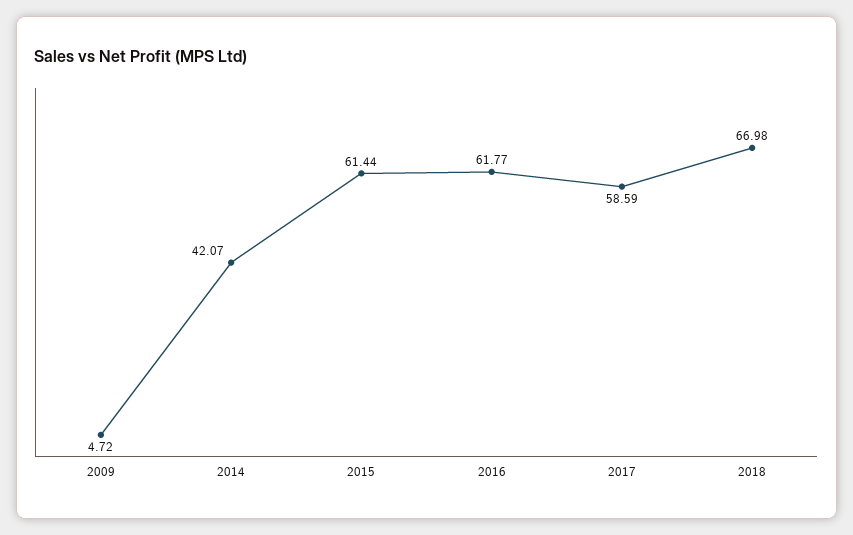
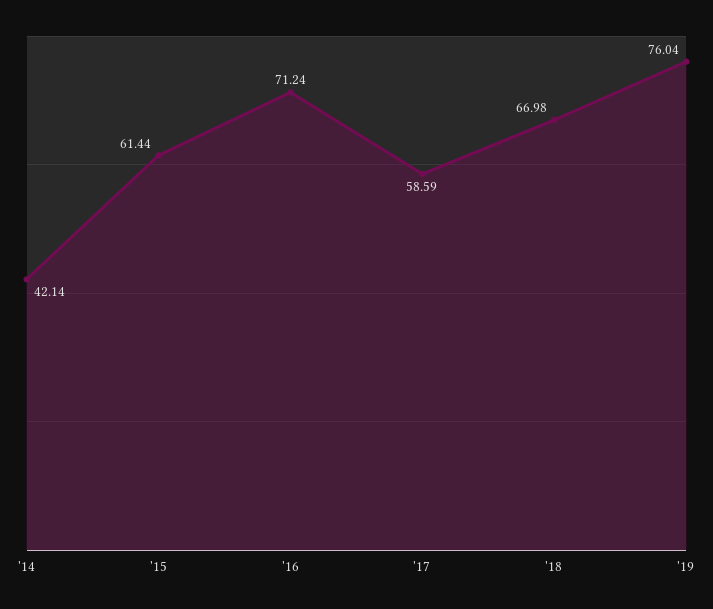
2009: 4.72 -> none
2014: 42.07 -> 42.14
2016: 61.77 -> 71.24
'19: none -> 76.04

